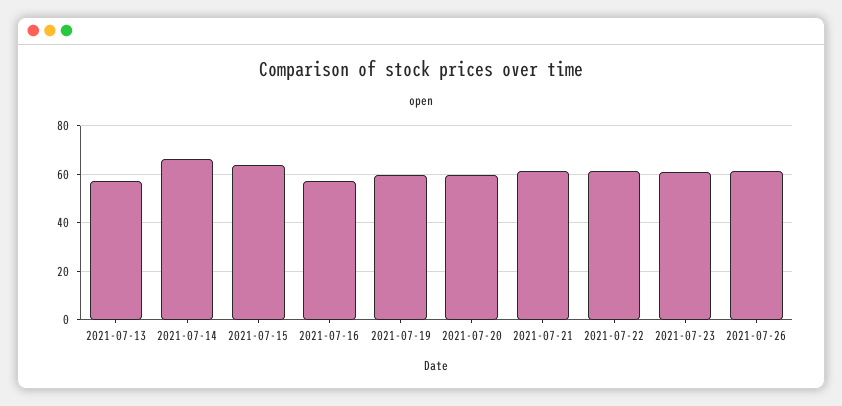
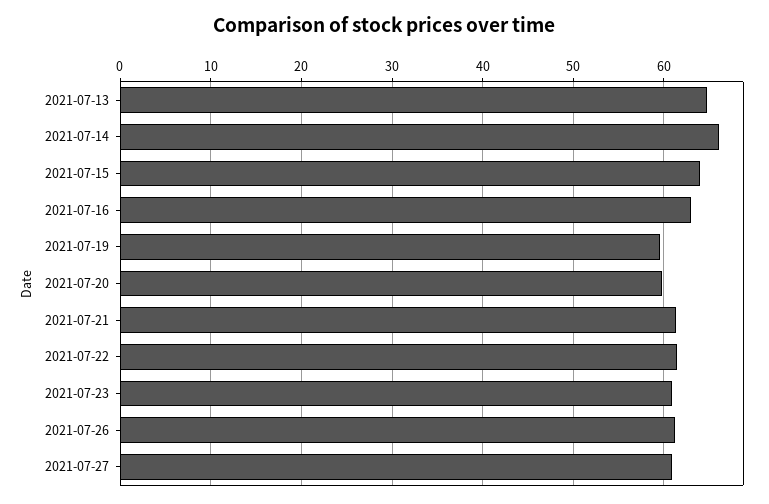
2021-07-13: 57.5 -> 65
2021-07-16: 57.5 -> 63
2021-07-27: none -> 61

